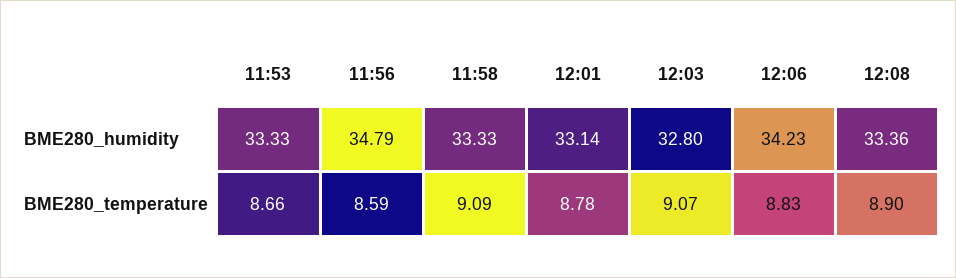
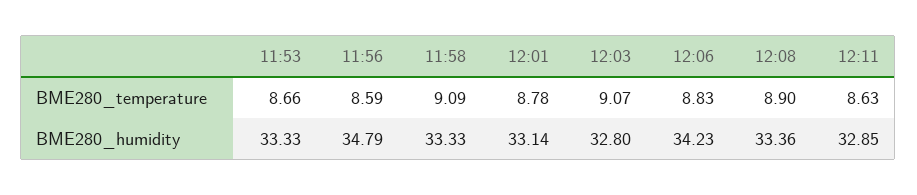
12:11, BME280_temperature: none -> 8.63
12:11, BME280_humidity: none -> 32.85

